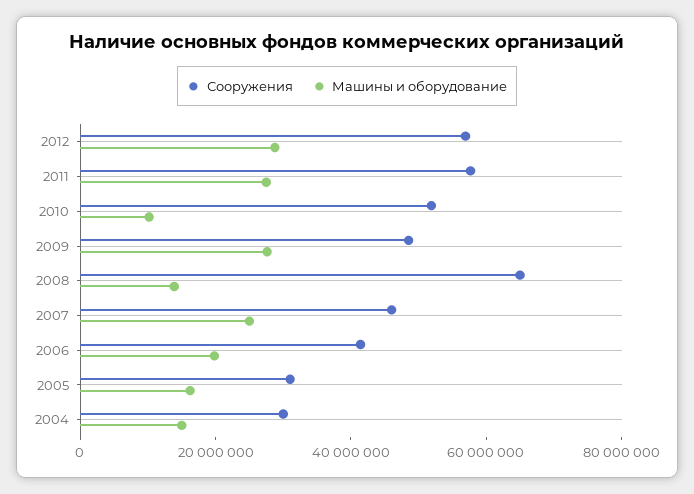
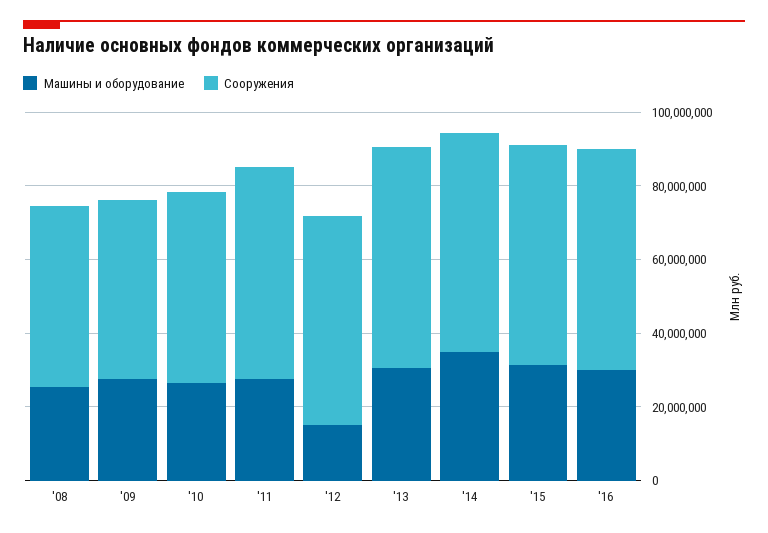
Машины и оборудование, 2012: 30000000 -> 15000000
Машины и оборудование, 2010: 10000000 -> 25000000
Сооружения, 2008: 65000000 -> 50000000
Машины и оборудование, 2008: 15000000 -> 25000000
Сооружения, 2007: 45000000 -> none
Машины и оборудование, 2007: 25000000 -> none
Сооружения, 2006: 40000000 -> none
Машины и оборудование, 2006: 20000000 -> none
Сооружения, 2005: 30000000 -> none
Машины и оборудование, 2005: 15000000 -> none
Сооружения, 2004: 30000000 -> none
Машины и оборудование, 2004: 15000000 -> none
Машины и оборудование, '13: none -> 30000000
Сооружения, '13: none -> 60000000
Машины и оборудование, '14: none -> 35000000
Сооружения, '14: none -> 60000000
Машины и оборудование, '15: none -> 30000000
Сооружения, '15: none -> 60000000
Машины и оборудование, '16: none -> 30000000
Сооружения, '16: none -> 60000000

